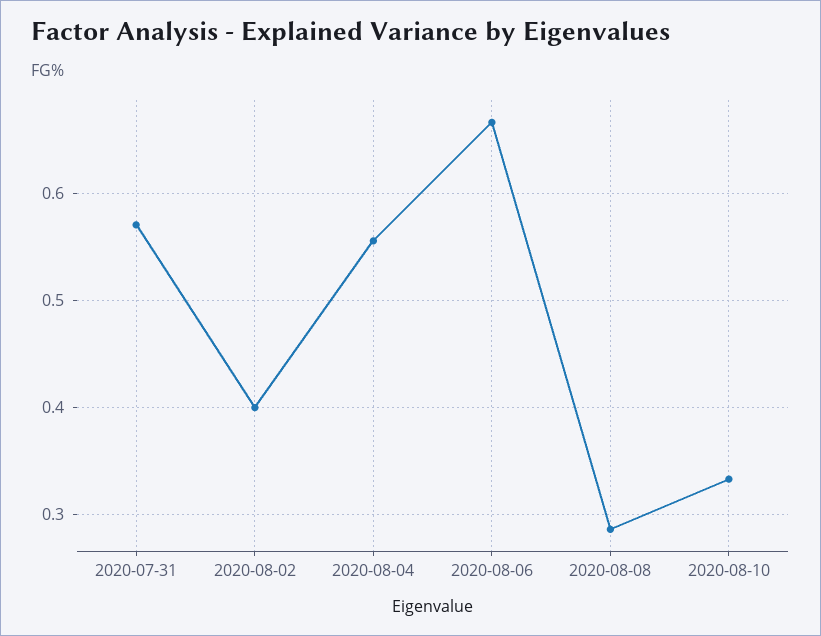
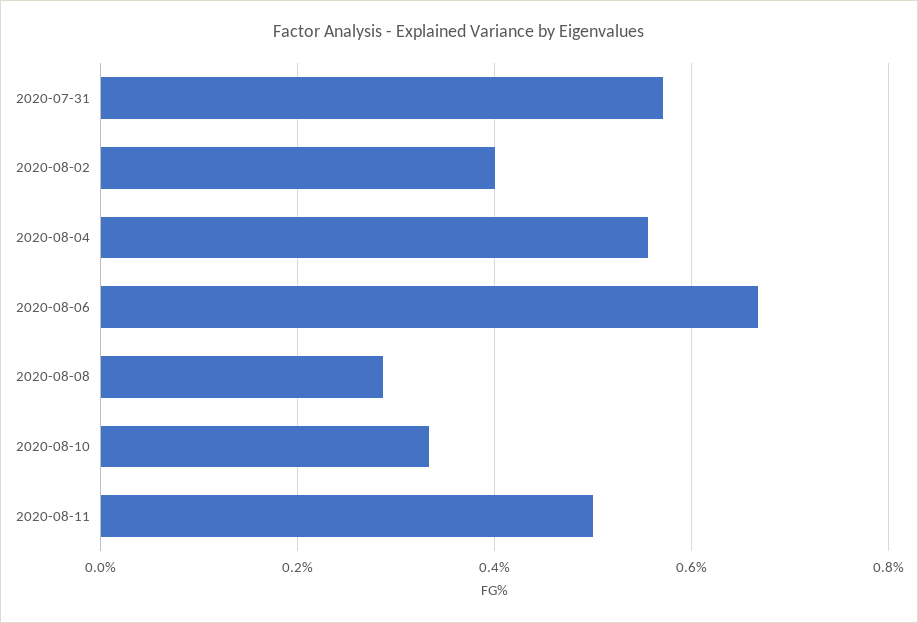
2020-08-11: none -> 0.5

